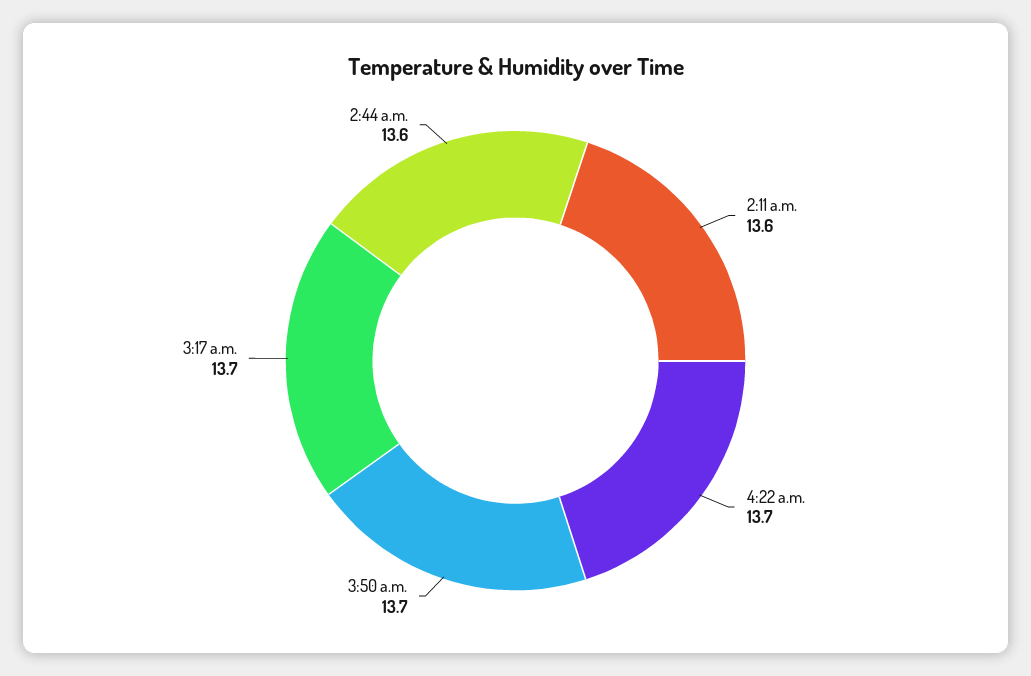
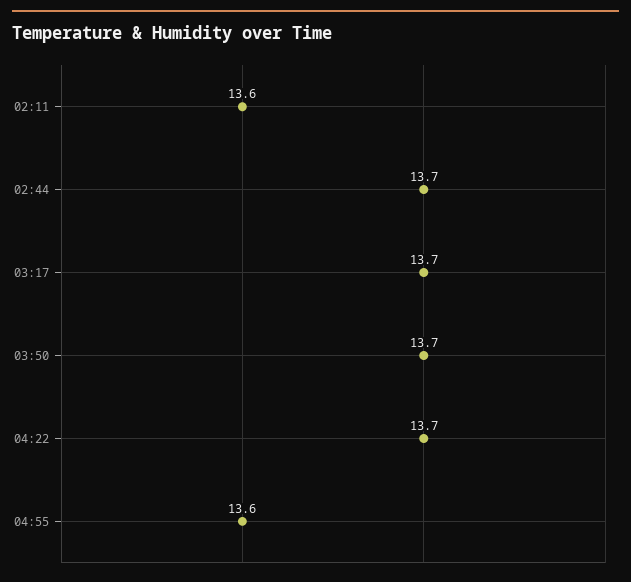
2:44 a.m.: 13.6 -> 13.7
04:55: none -> 13.6

